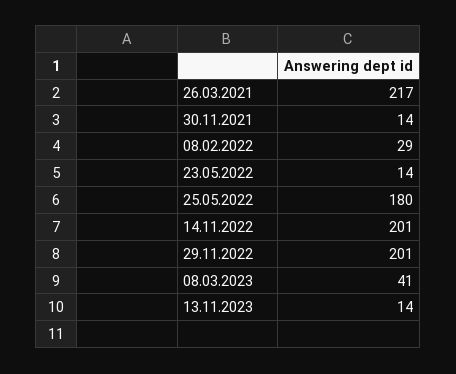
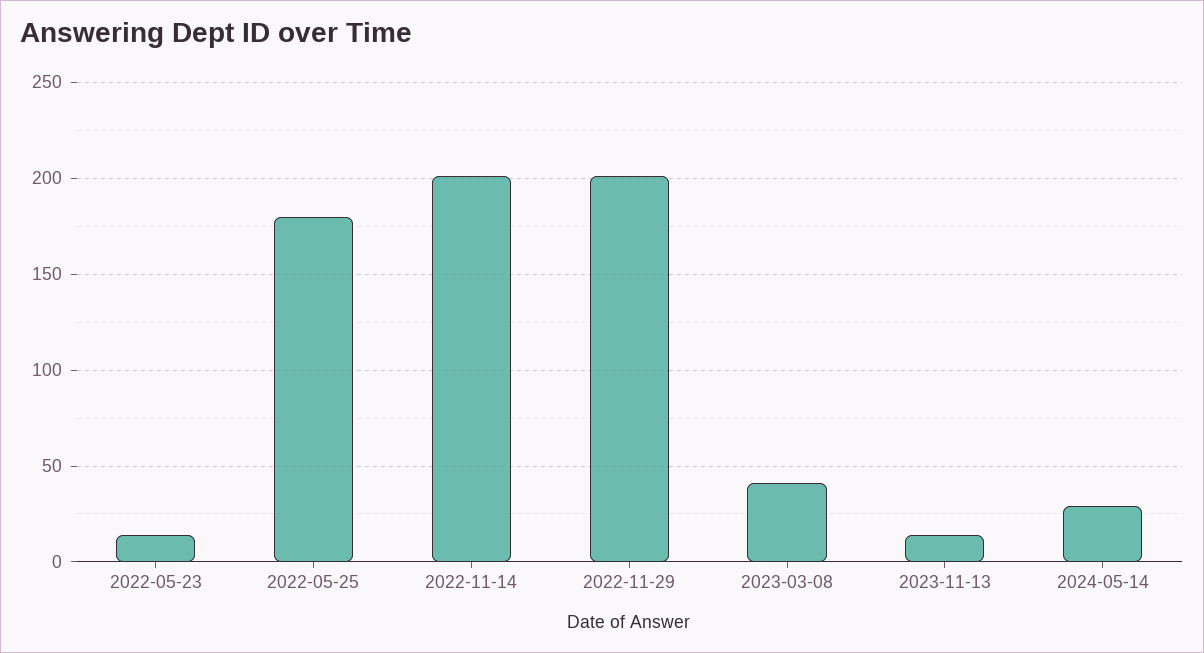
26.03.2021: 217 -> none
30.11.2021: 14 -> none
08.02.2022: 29 -> none
2024-05-14: none -> 30

